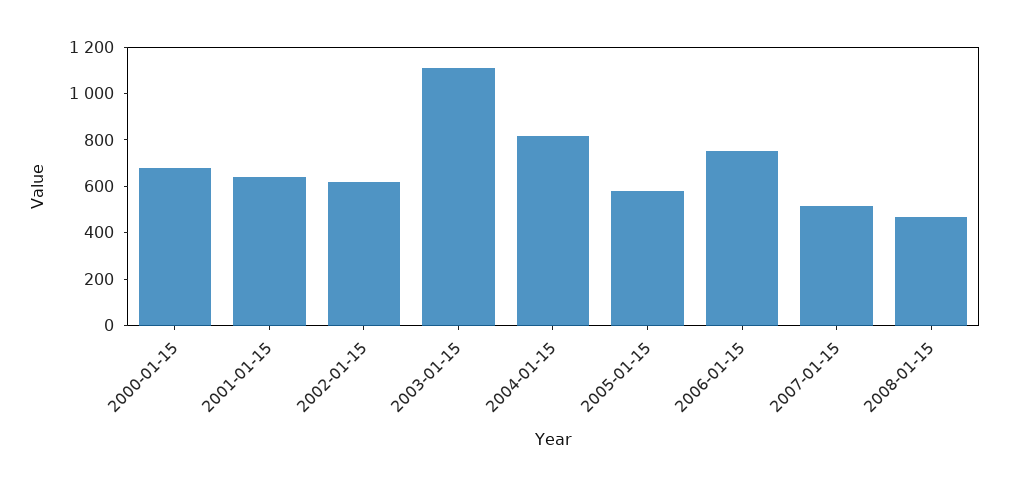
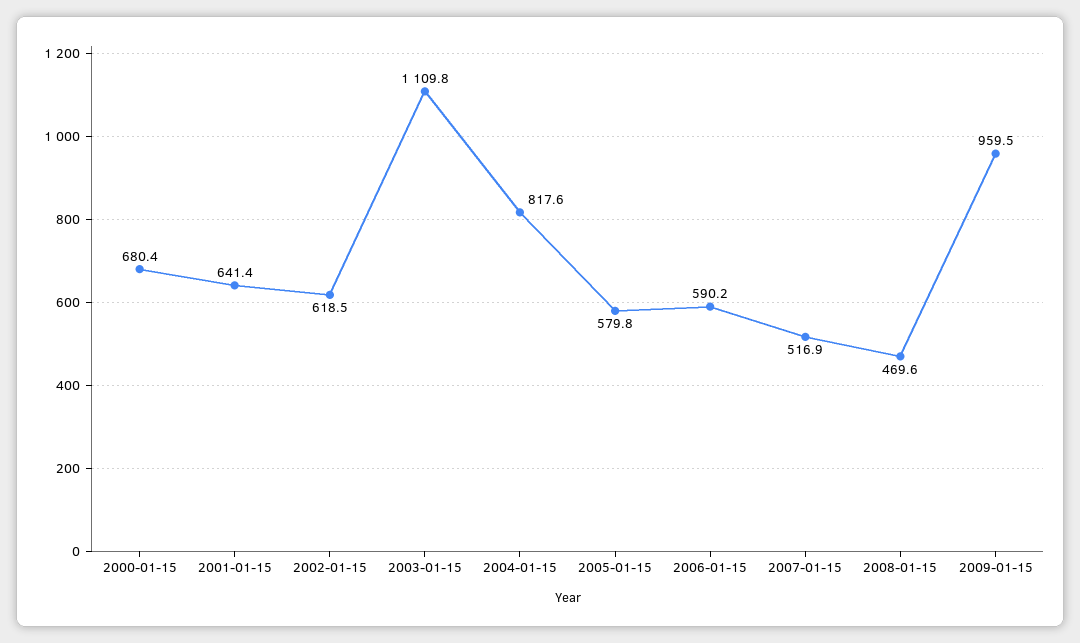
2006-01-15: 750 -> 590.2
2009-01-15: none -> 959.5

